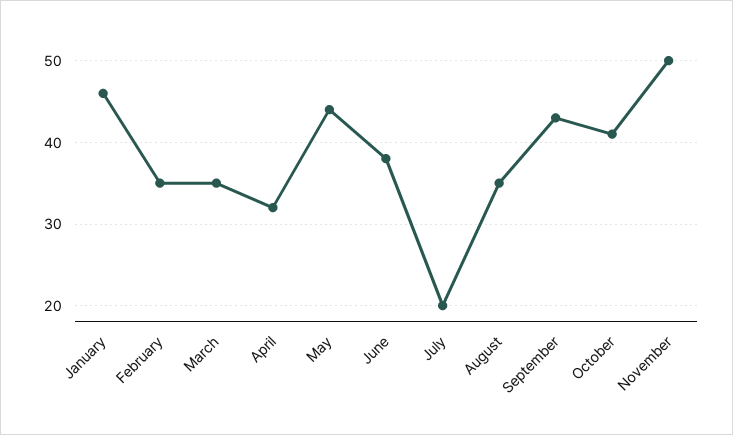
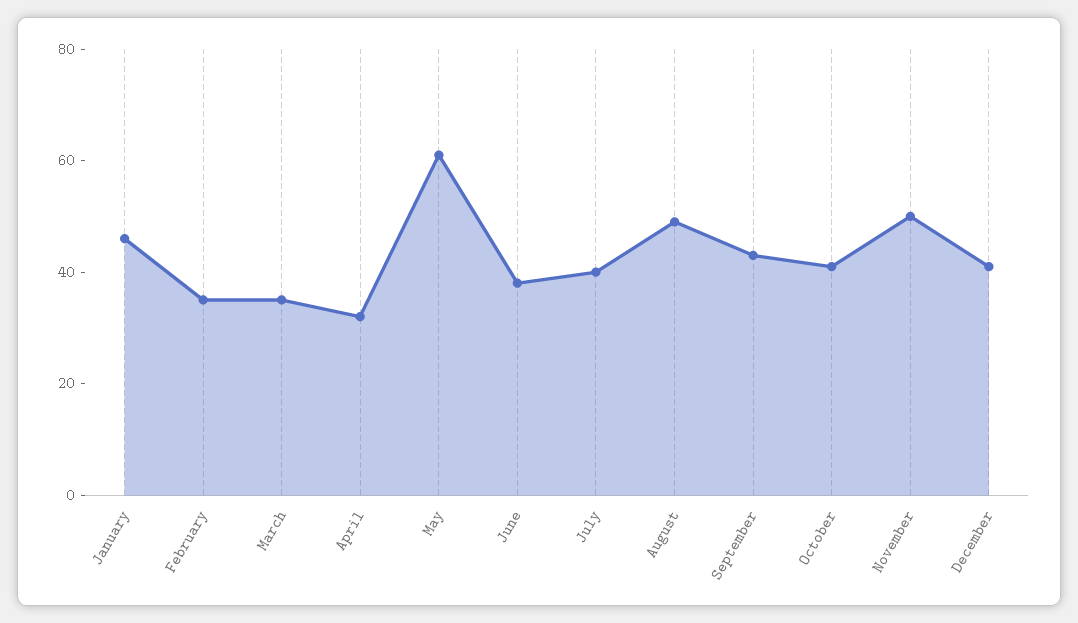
May: 44 -> 60
July: 20 -> 40
August: 35 -> 50
December: none -> 40

